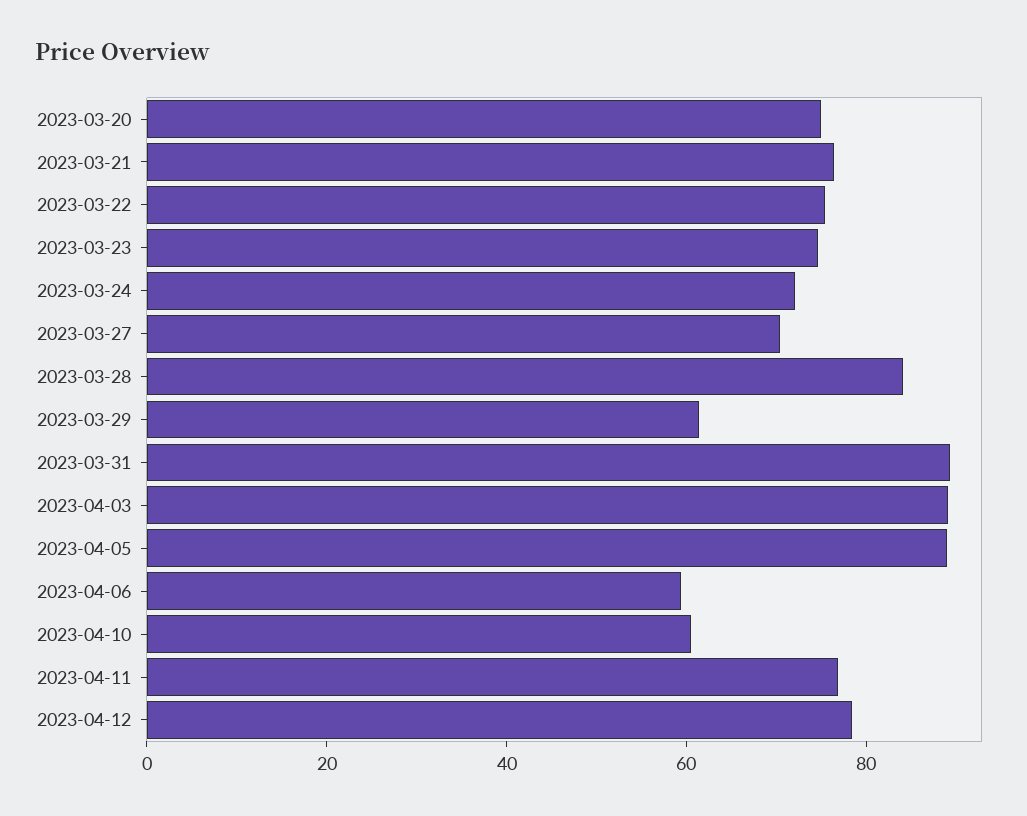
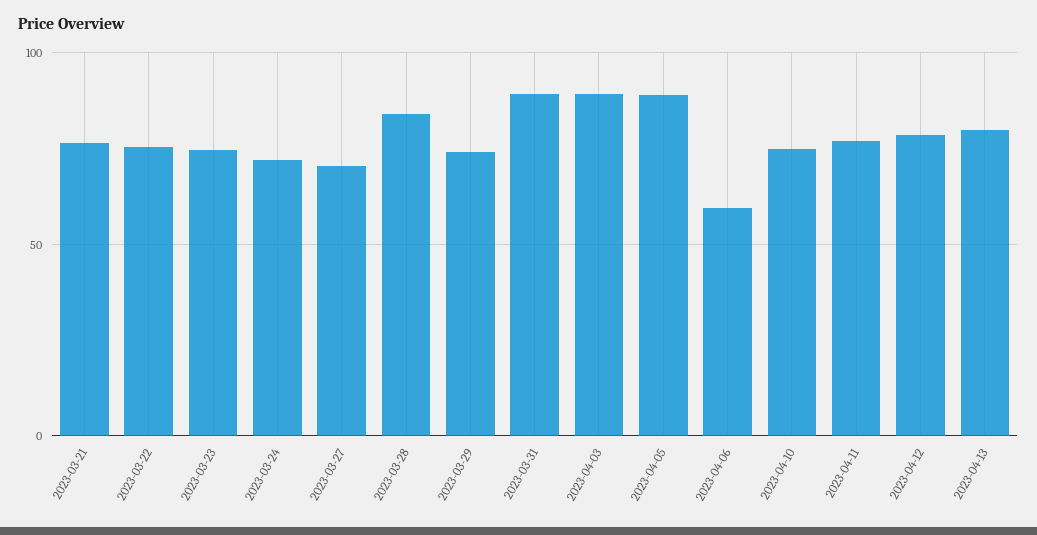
2023-03-20: 75 -> none
2023-03-29: 60 -> 75
2023-04-10: 60 -> 75
2023-04-13: none -> 80

